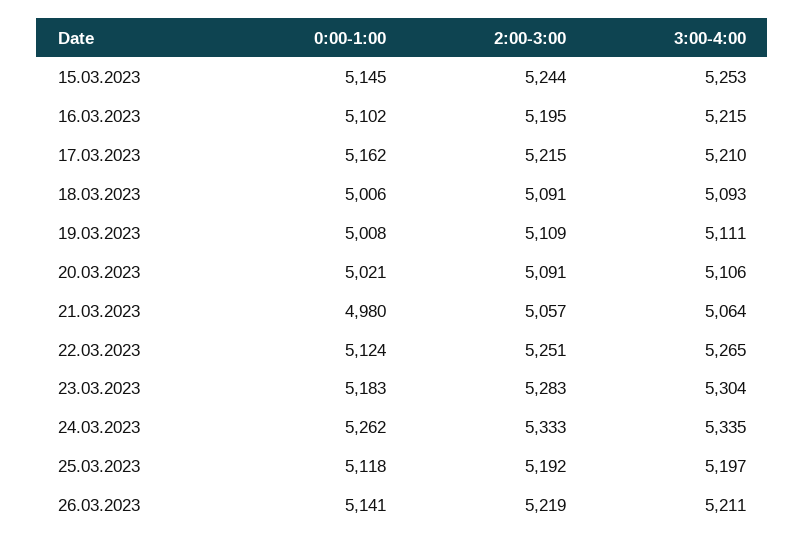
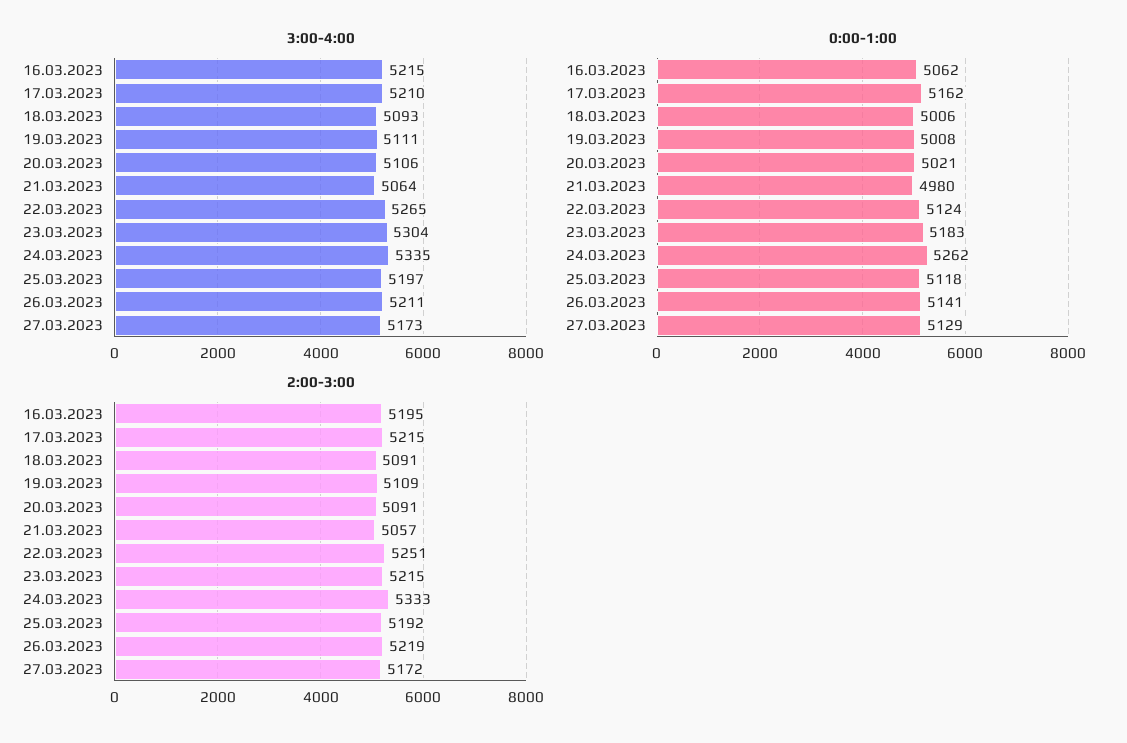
0:00-1:00, 15.03.2023: 5145 -> none
2:00-3:00, 15.03.2023: 5244 -> none
3:00-4:00, 15.03.2023: 5253 -> none
0:00-1:00, 16.03.2023: 5102 -> 5062
2:00-3:00, 23.03.2023: 5283 -> 5215
3:00-4:00, 27.03.2023: none -> 5173
0:00-1:00, 27.03.2023: none -> 5129
2:00-3:00, 27.03.2023: none -> 5172

